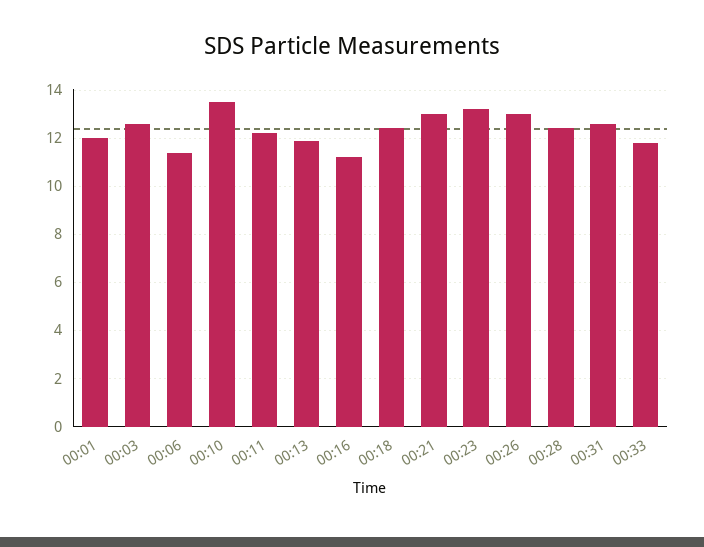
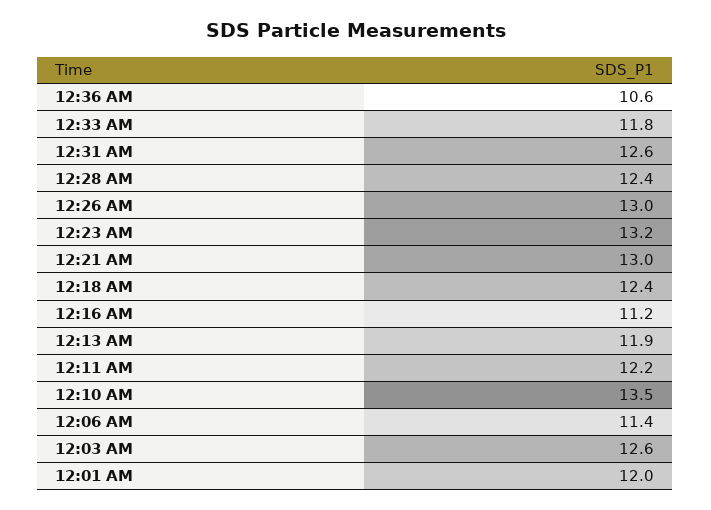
12:36 AM: none -> 10.6

